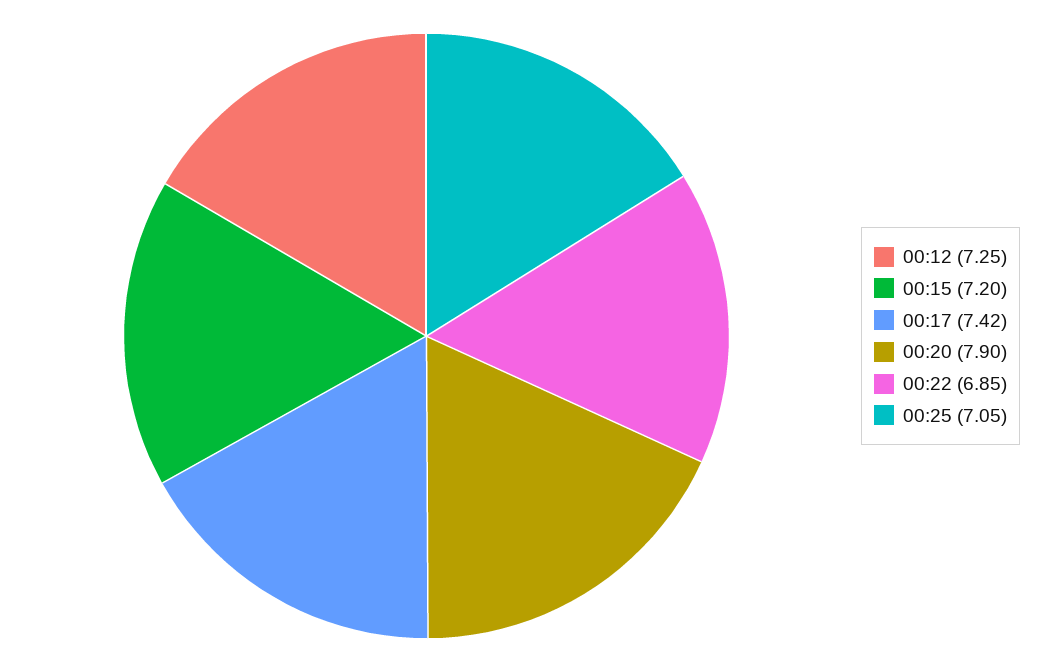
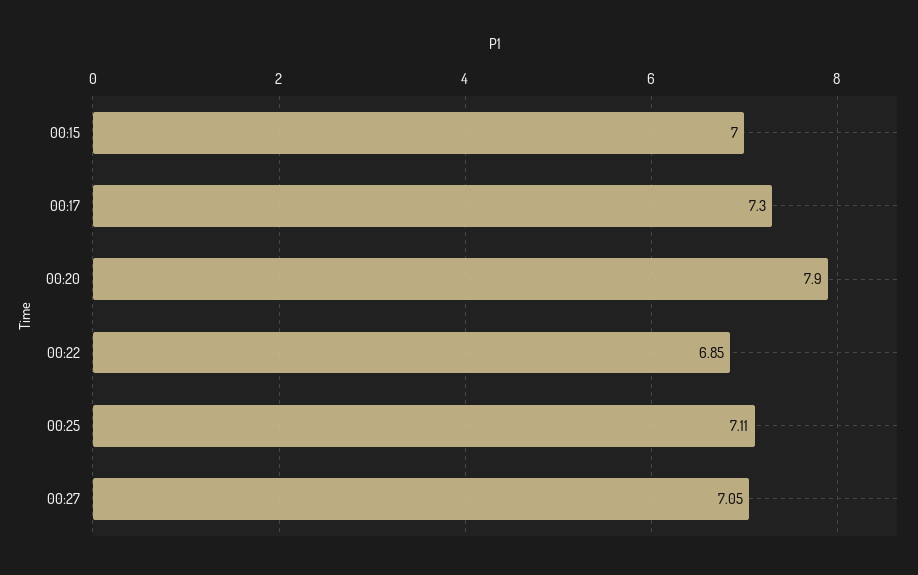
00:12: 7.25 -> none
00:15: 7.2 -> 7
00:17: 7.42 -> 7.3
00:25: 7.05 -> 7.11
00:27: none -> 7.05

